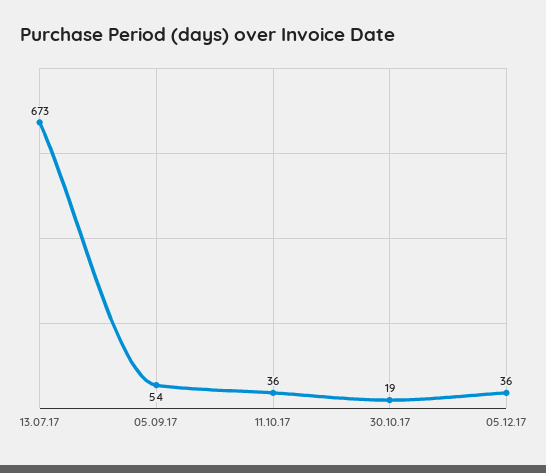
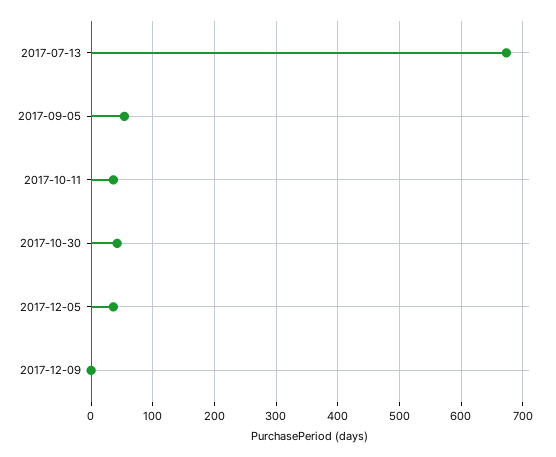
30.10.17: 19 -> 40
2017-12-09: none -> 0

